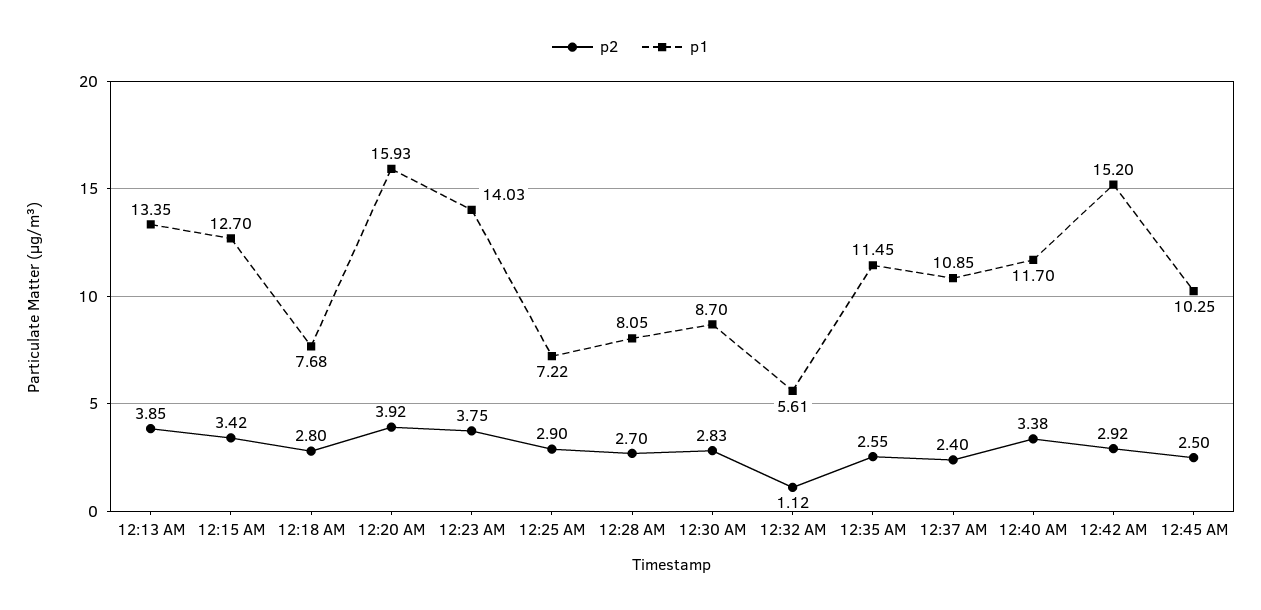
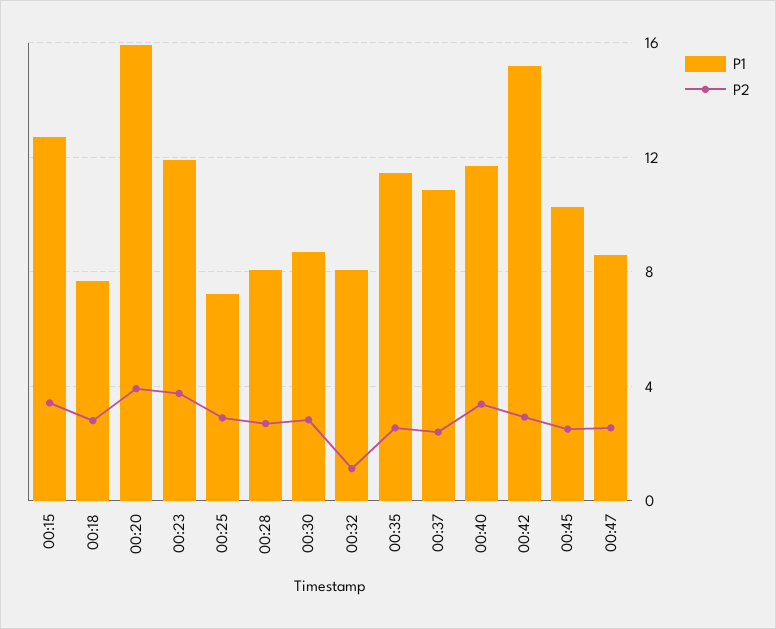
p2, 12:13 AM: 3.85 -> none
p1, 12:13 AM: 13.35 -> none
p1, 12:23 AM: 14.03 -> 12
p1, 12:32 AM: 5.61 -> 8
p1, 00:47: none -> 8.5
p2, 00:47: none -> 2.5

